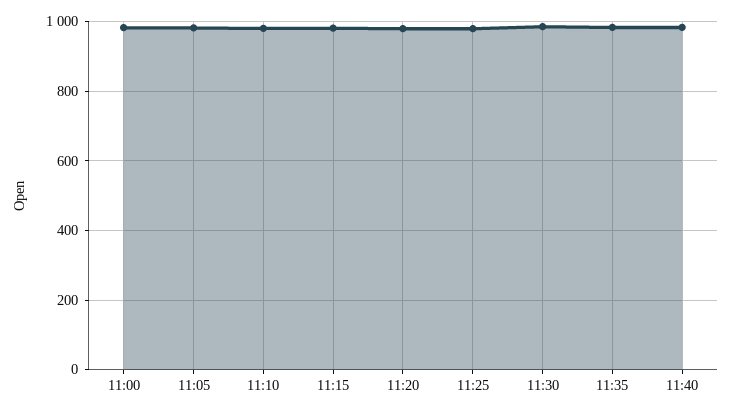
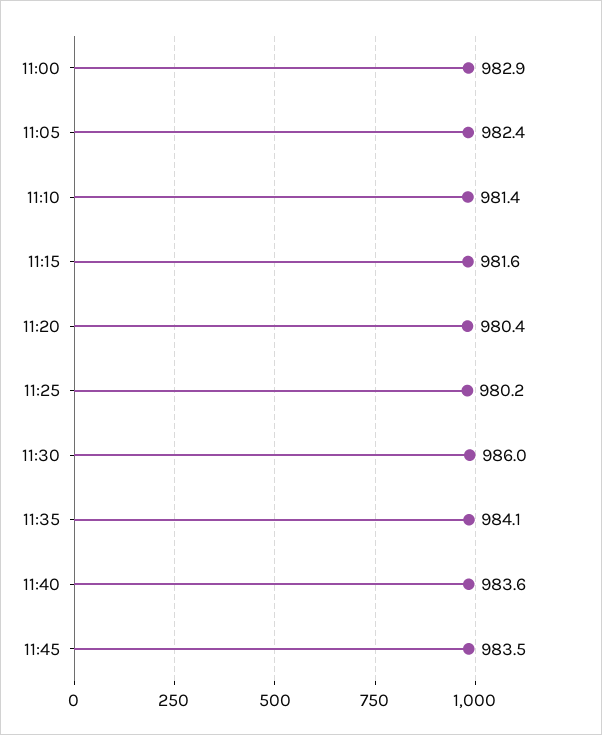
11:45: none -> 983.5

